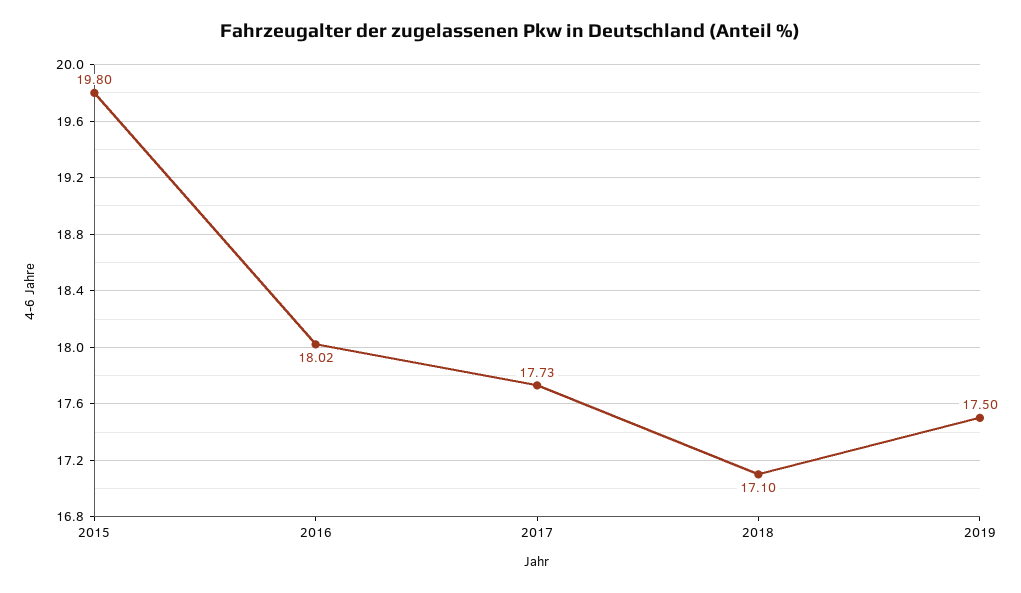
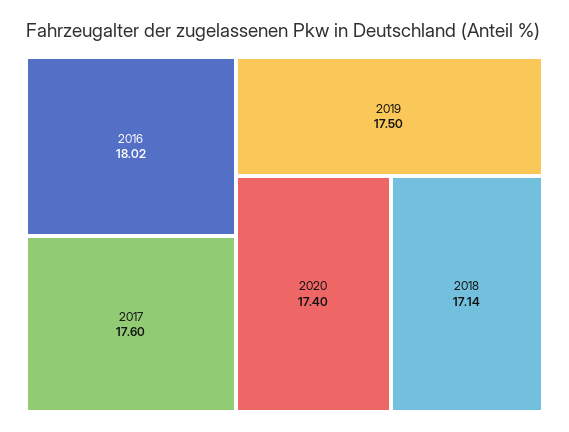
2015: 19.8 -> none
2017: 17.73 -> 17.6
2018: 17.1 -> 17.14
2020: none -> 17.4

